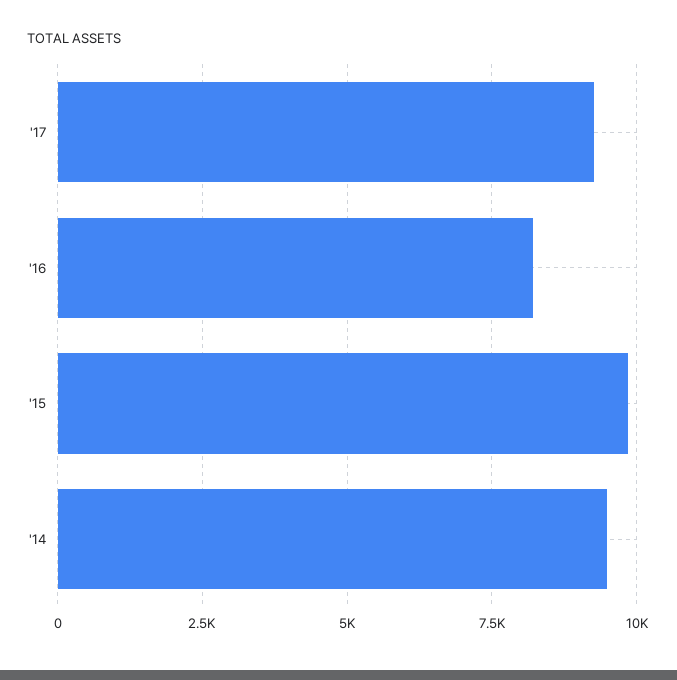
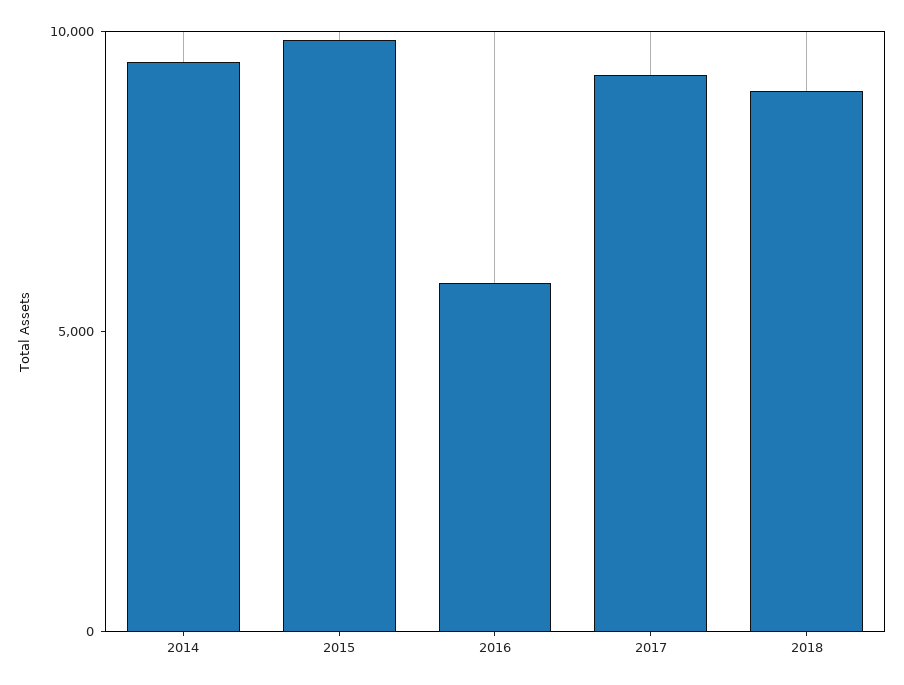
'16: 8250 -> 6000
2018: none -> 9000

